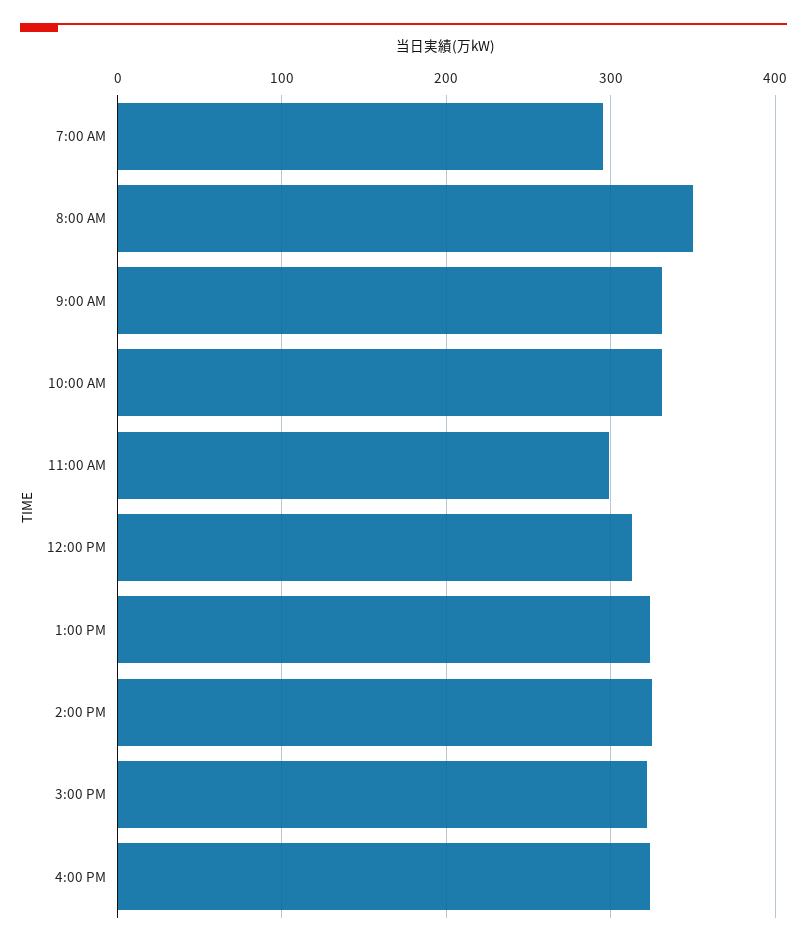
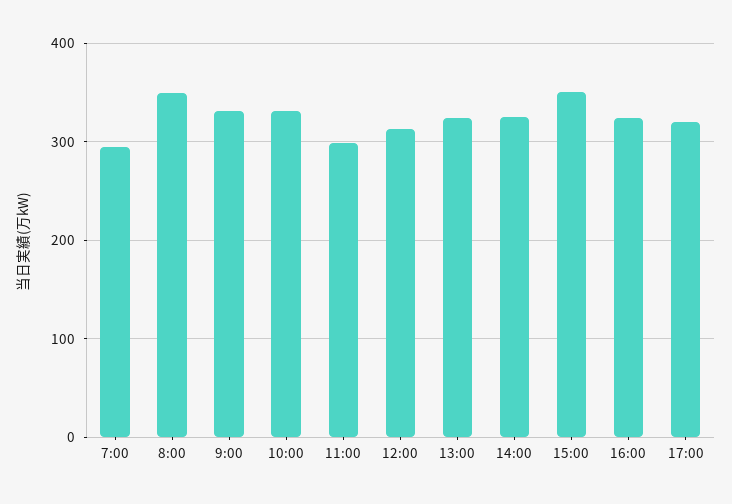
3:00 PM: 320 -> 350
17:00: none -> 320

